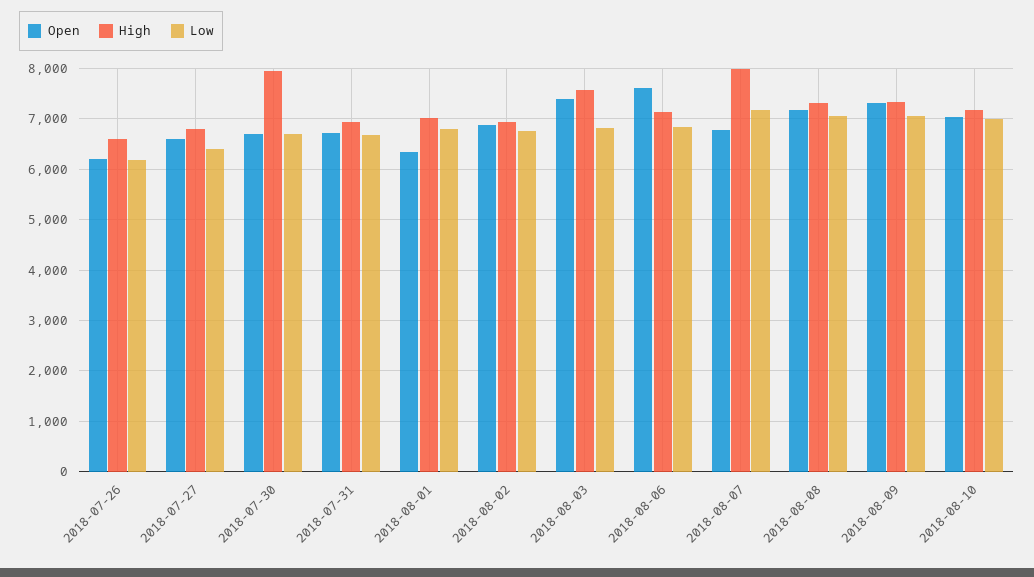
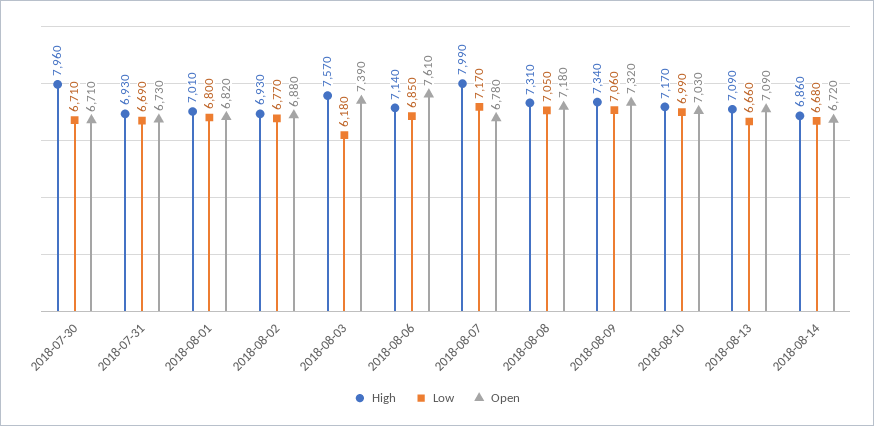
Open, 2018-07-26: 6200 -> none
High, 2018-07-26: 6600 -> none
Low, 2018-07-26: 6200 -> none
Open, 2018-07-27: 6600 -> none
High, 2018-07-27: 6800 -> none
Low, 2018-07-27: 6400 -> none
Open, 2018-08-01: 6400 -> 6820
Low, 2018-08-03: 6800 -> 6180
High, 2018-08-13: none -> 7090
Low, 2018-08-13: none -> 6660
Open, 2018-08-13: none -> 7090
High, 2018-08-14: none -> 6860
Low, 2018-08-14: none -> 6680
Open, 2018-08-14: none -> 6720

